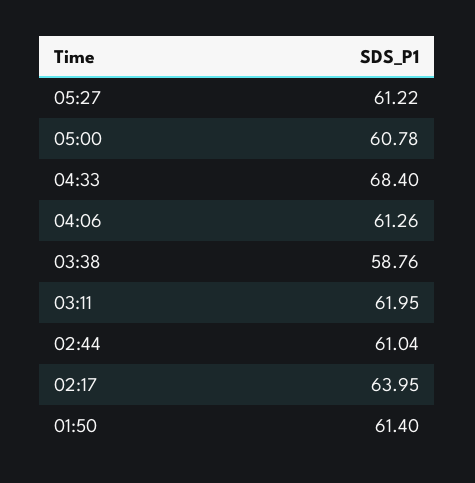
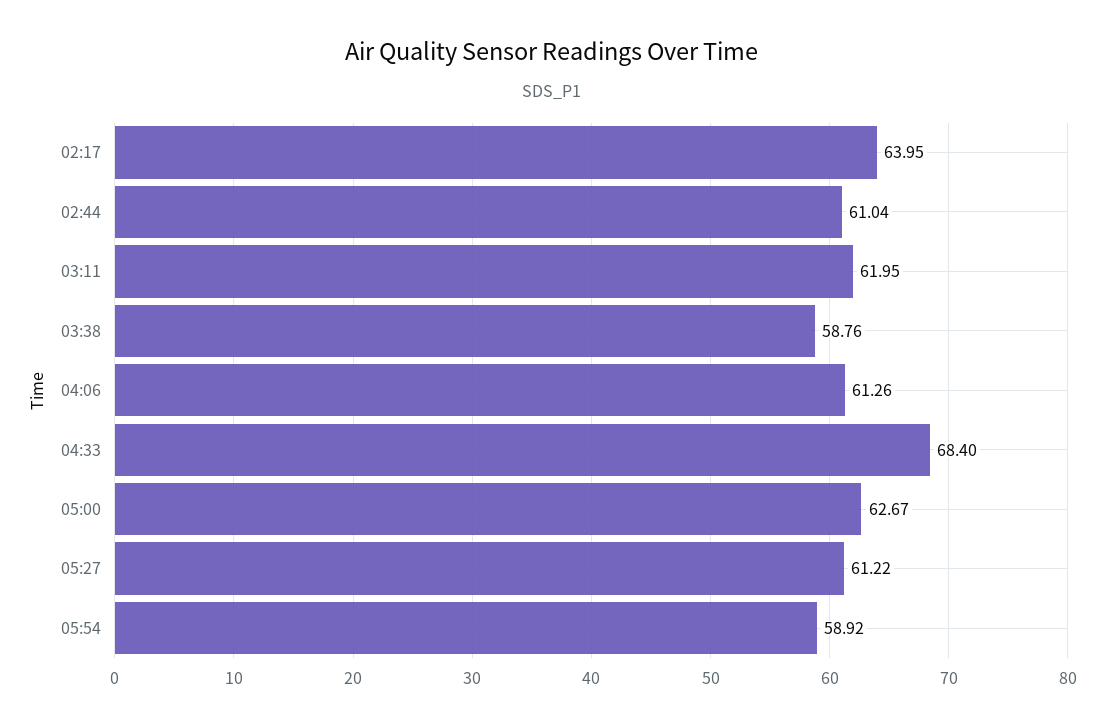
05:00: 60.78 -> 62.67
01:50: 61.4 -> none
05:54: none -> 58.92

